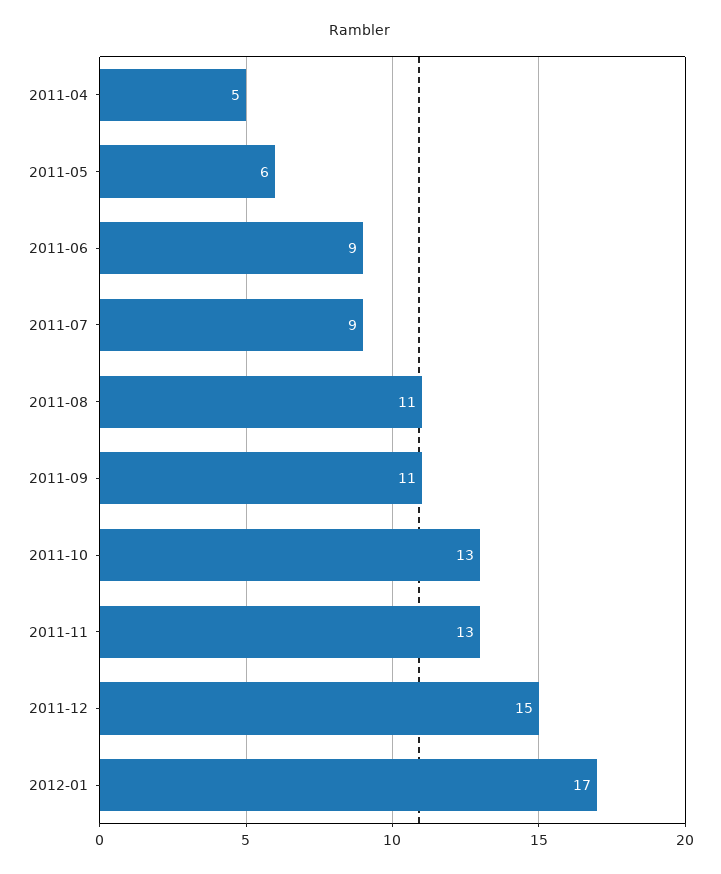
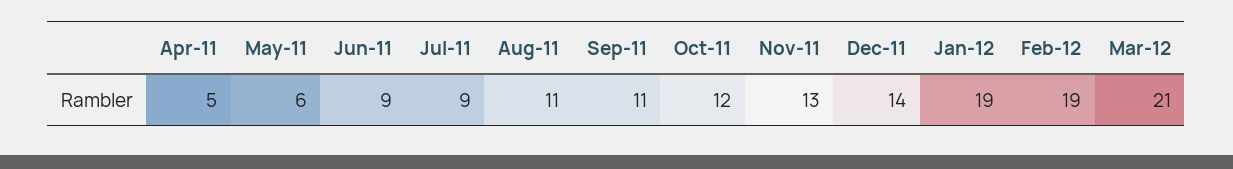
2011-10: 13 -> 12
2011-12: 15 -> 14
2012-01: 17 -> 19
Feb-12: none -> 19
Mar-12: none -> 21

